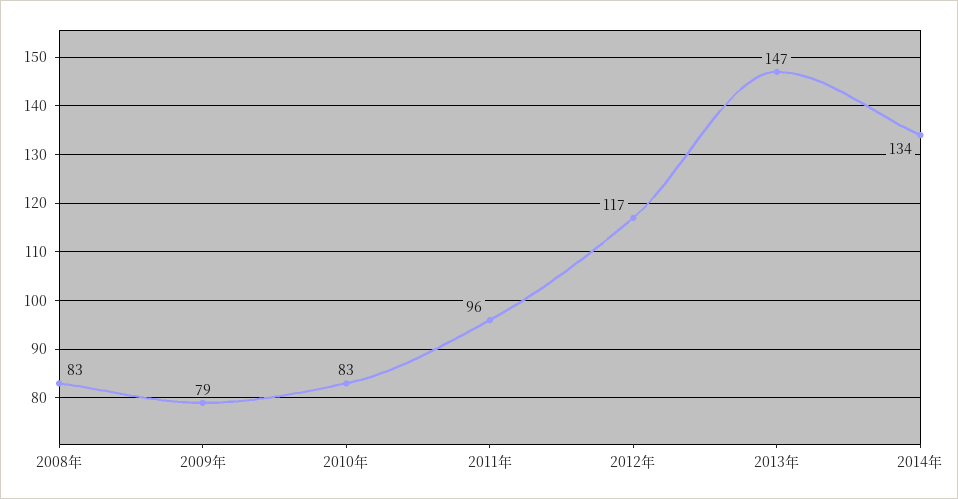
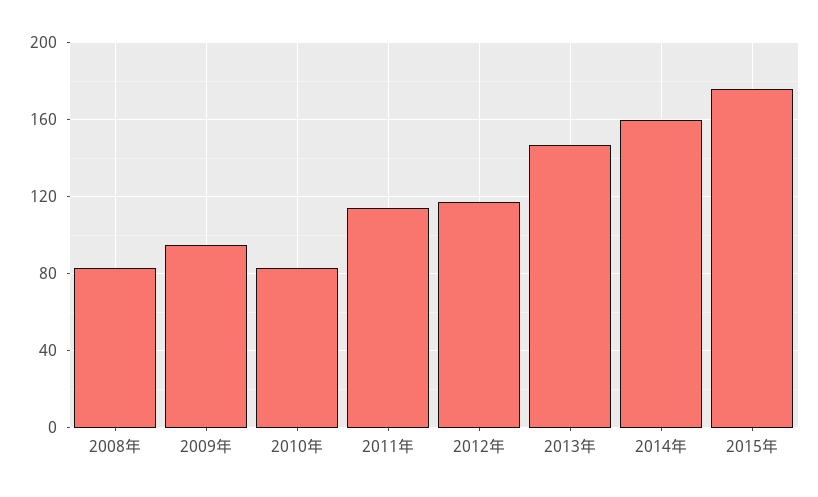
2009年: 79 -> 95
2011年: 96 -> 115
2014年: 134 -> 160
2015年: none -> 175

